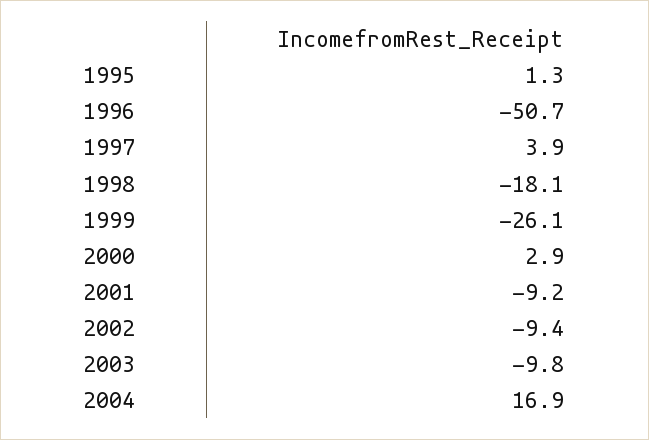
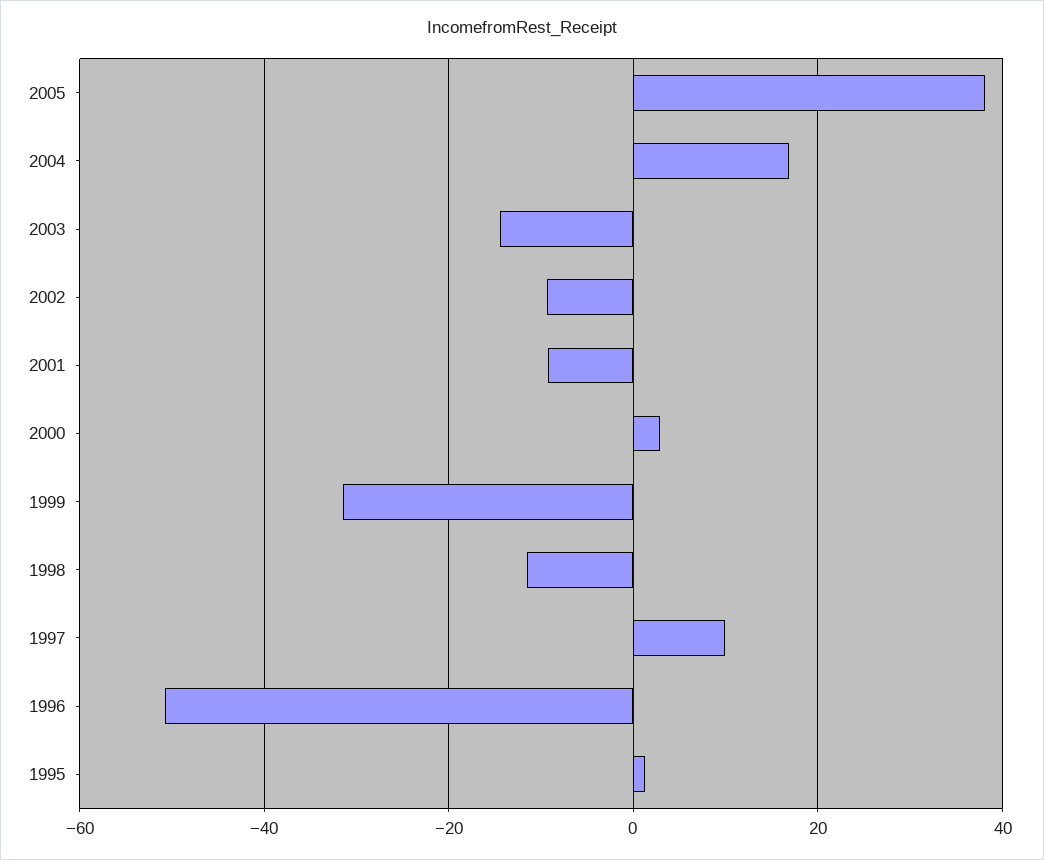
1997: 3.9 -> 10
1998: -18.1 -> -12
1999: -26.1 -> -32
2003: -9.8 -> -14
2005: none -> 38

